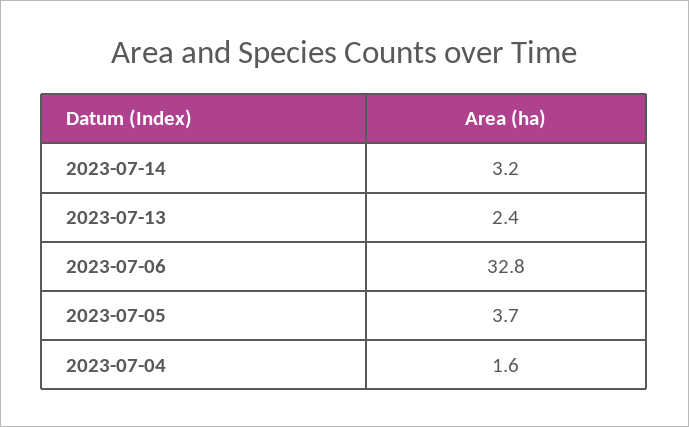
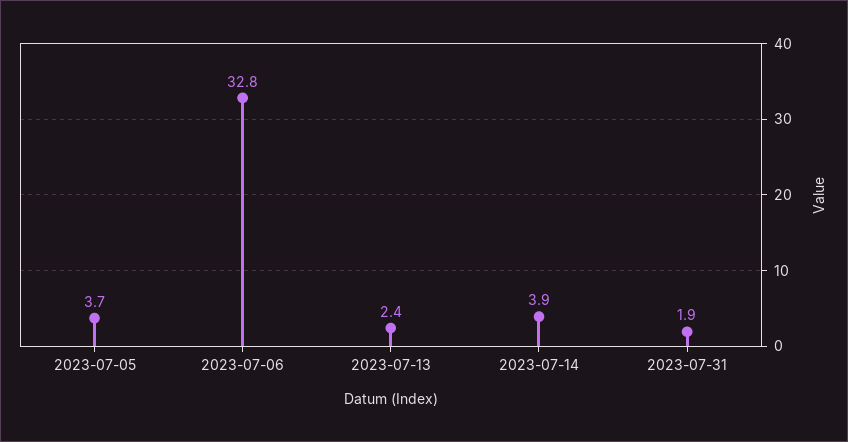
2023-07-14: 3.2 -> 3.9
2023-07-04: 1.6 -> none
2023-07-31: none -> 1.9

